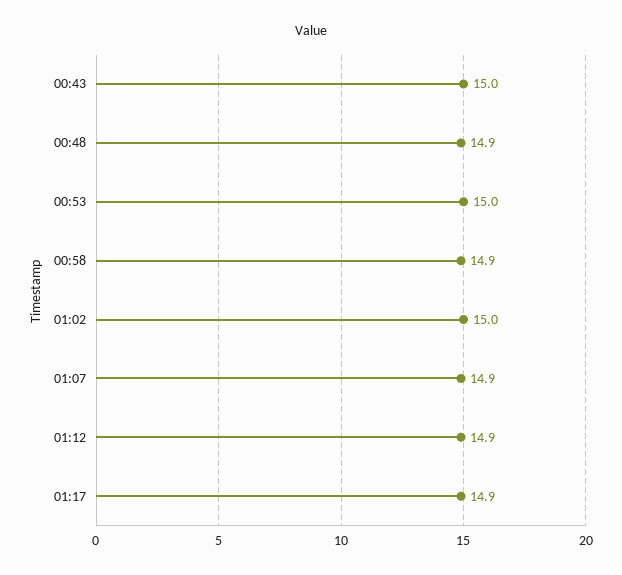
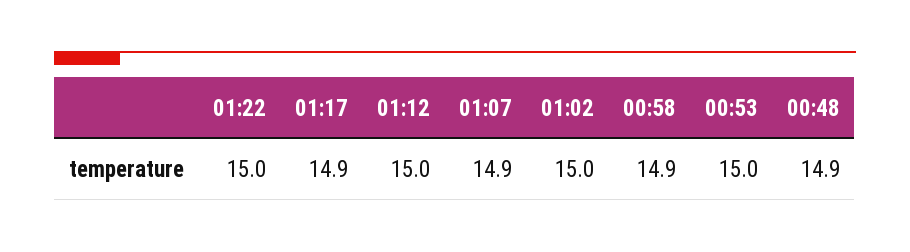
00:43: 15 -> none
01:12: 14.9 -> 15
01:22: none -> 15

